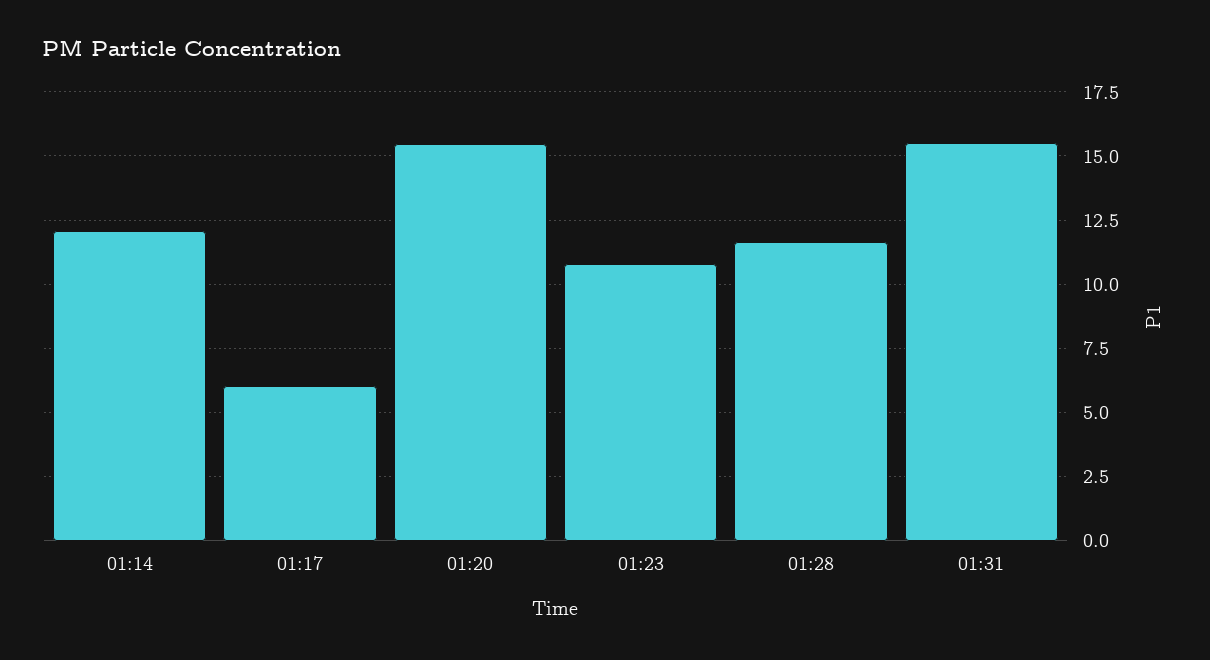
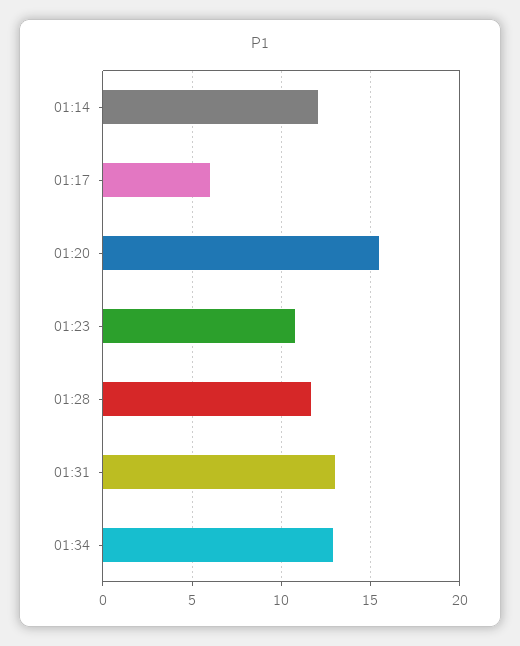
01:31: 15.5 -> 13
01:34: none -> 13

